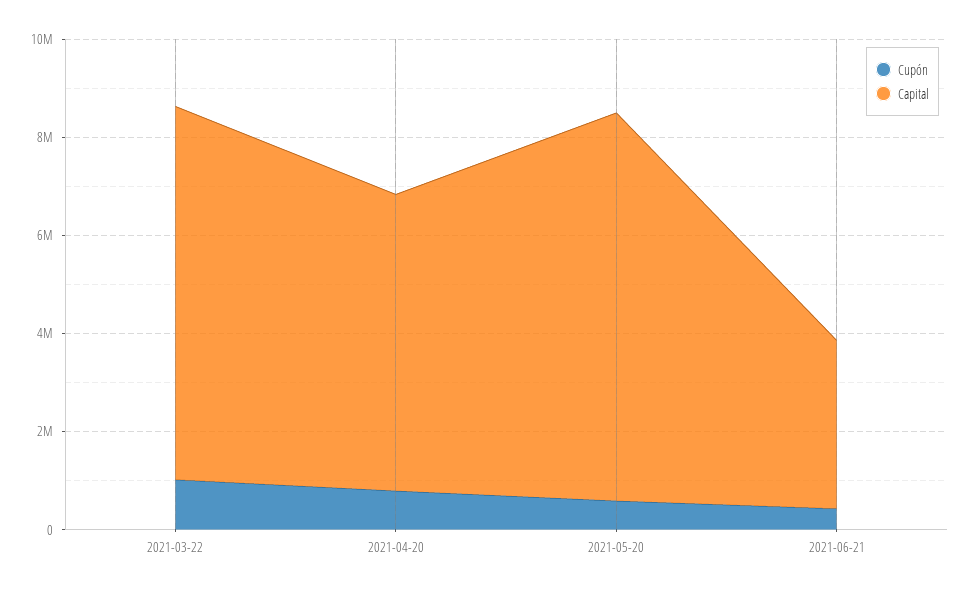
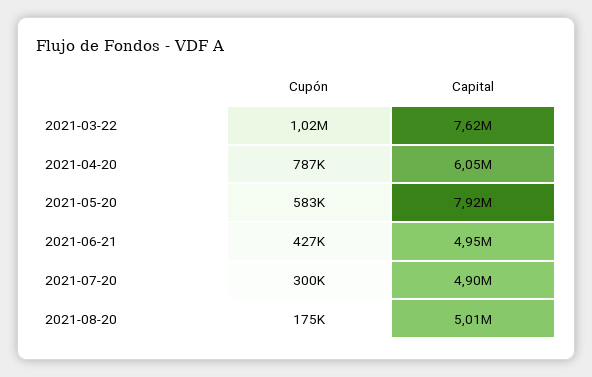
Capital, 2021-06-21: 3500000 -> 4950000
Cupón, 2021-07-20: none -> 300000
Capital, 2021-07-20: none -> 4900000
Cupón, 2021-08-20: none -> 175000
Capital, 2021-08-20: none -> 5010000

